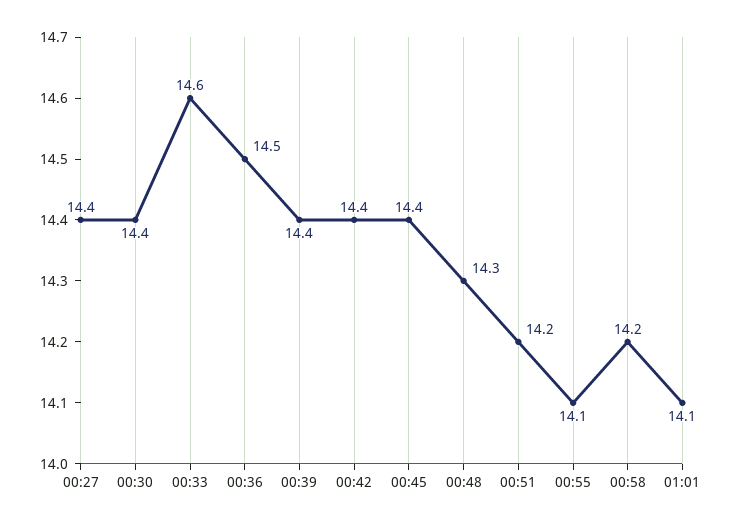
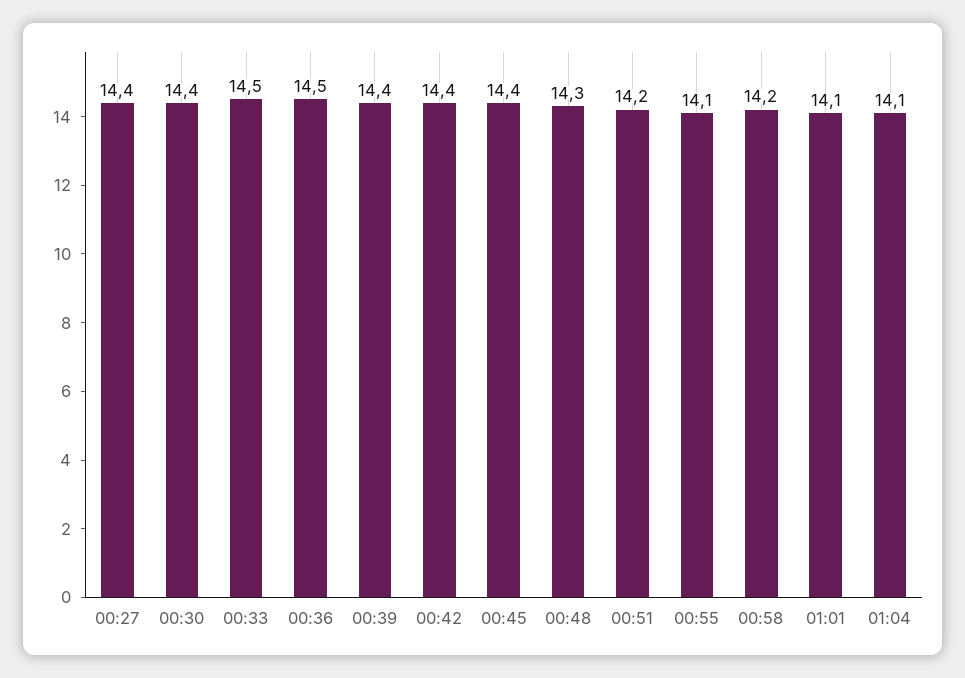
00:33: 14.6 -> 14.5
01:04: none -> 14.1

